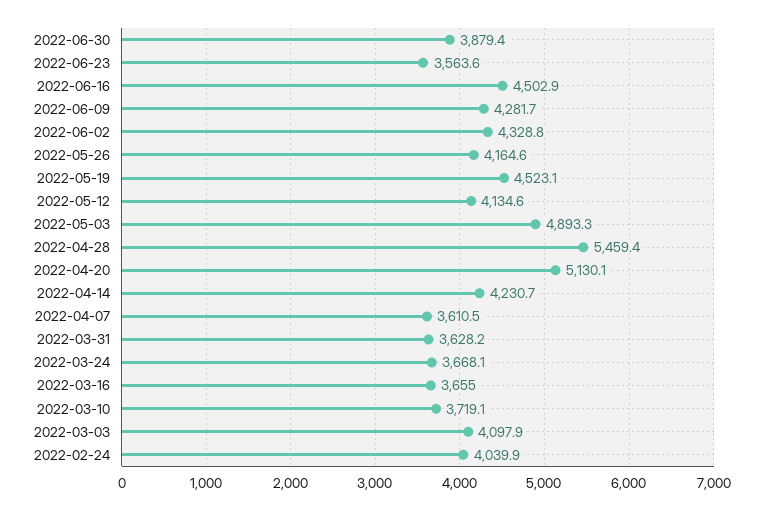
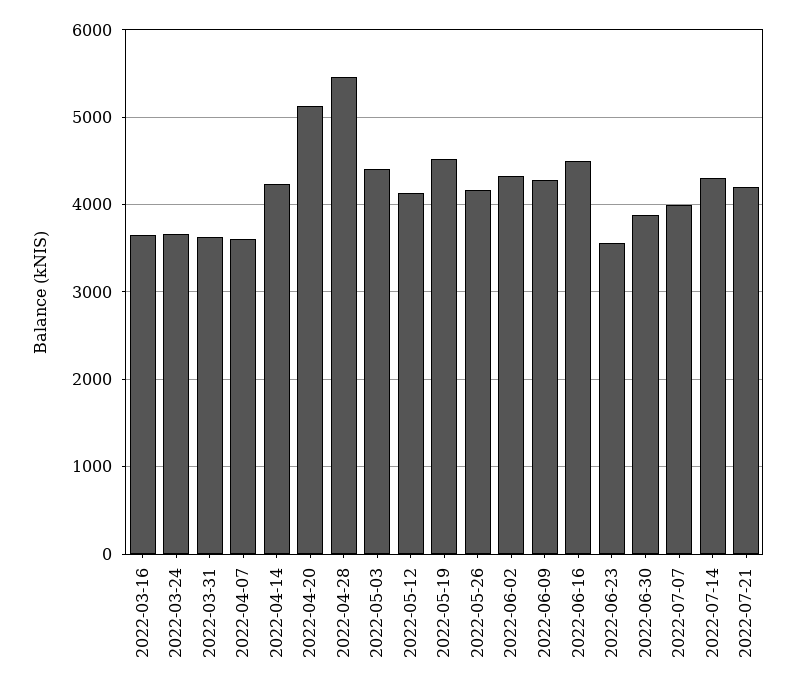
2022-05-03: 4893.3 -> 4400
2022-03-10: 3719.1 -> none
2022-03-03: 4097.9 -> none
2022-02-24: 4039.9 -> none
2022-07-07: none -> 4000
2022-07-14: none -> 4300
2022-07-21: none -> 4200

